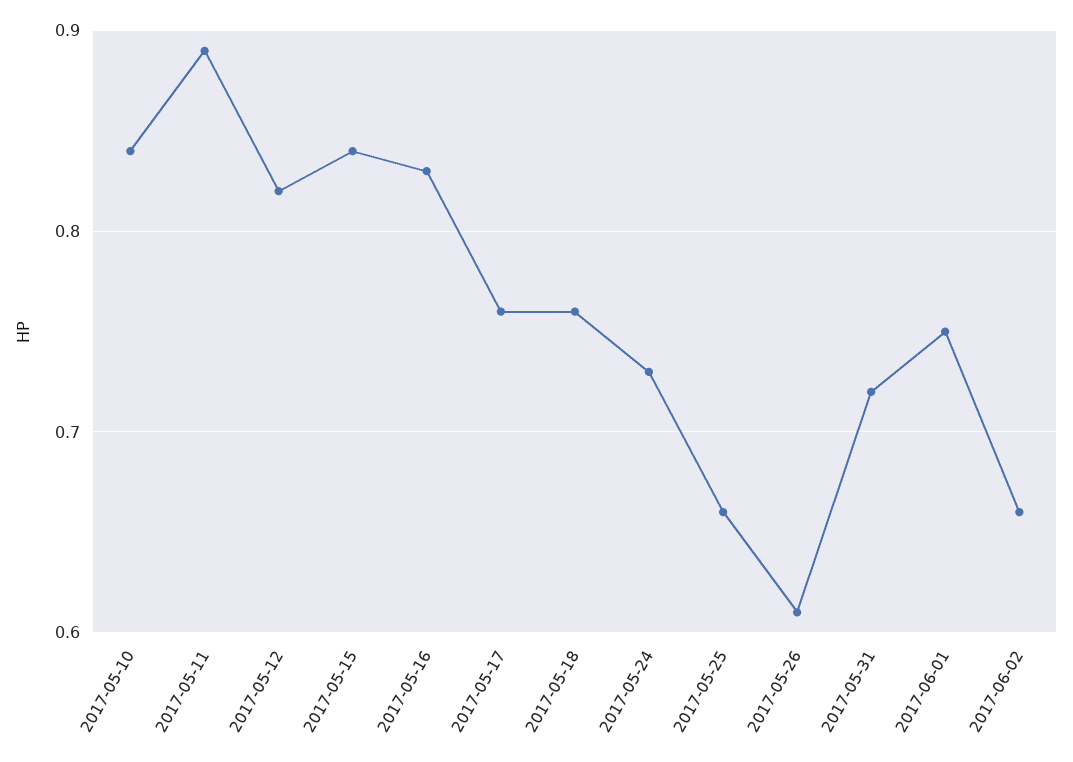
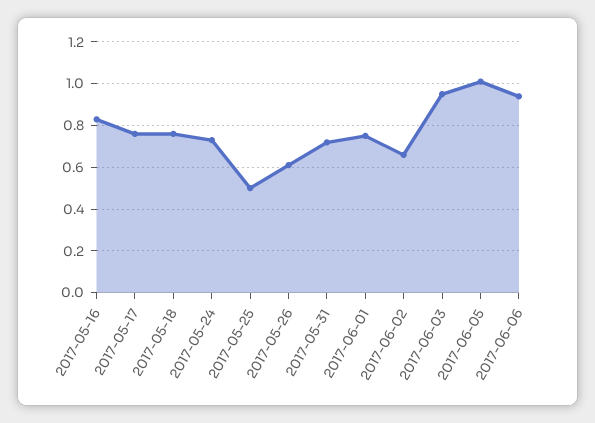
2017-05-10: 0.84 -> none
2017-05-11: 0.89 -> none
2017-05-12: 0.82 -> none
2017-05-15: 0.84 -> none
2017-05-25: 0.66 -> 0.5
2017-06-03: none -> 0.95
2017-06-05: none -> 1
2017-06-06: none -> 0.95

